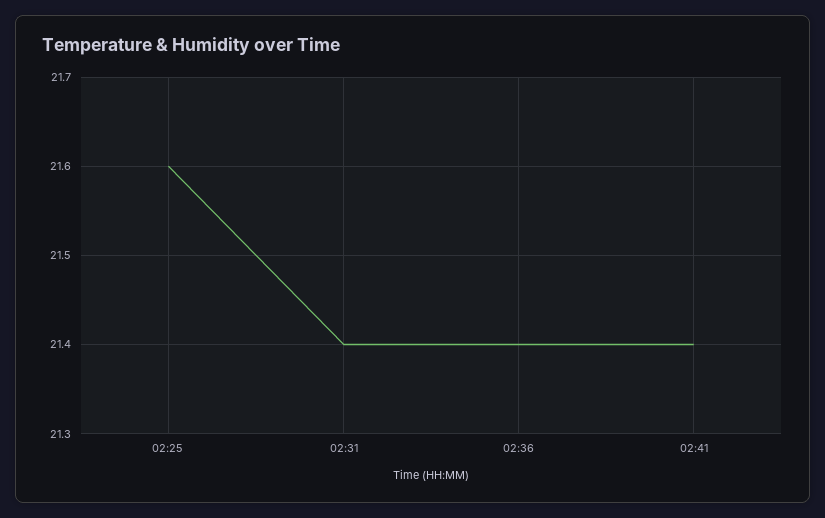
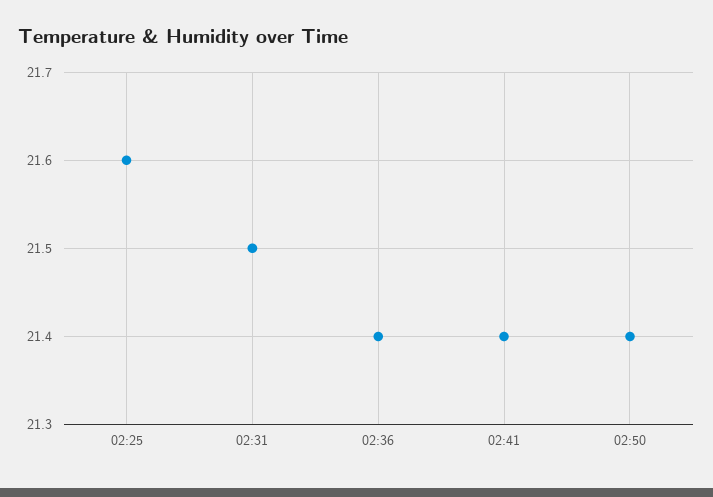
02:31: 21.4 -> 21.5
02:50: none -> 21.4

